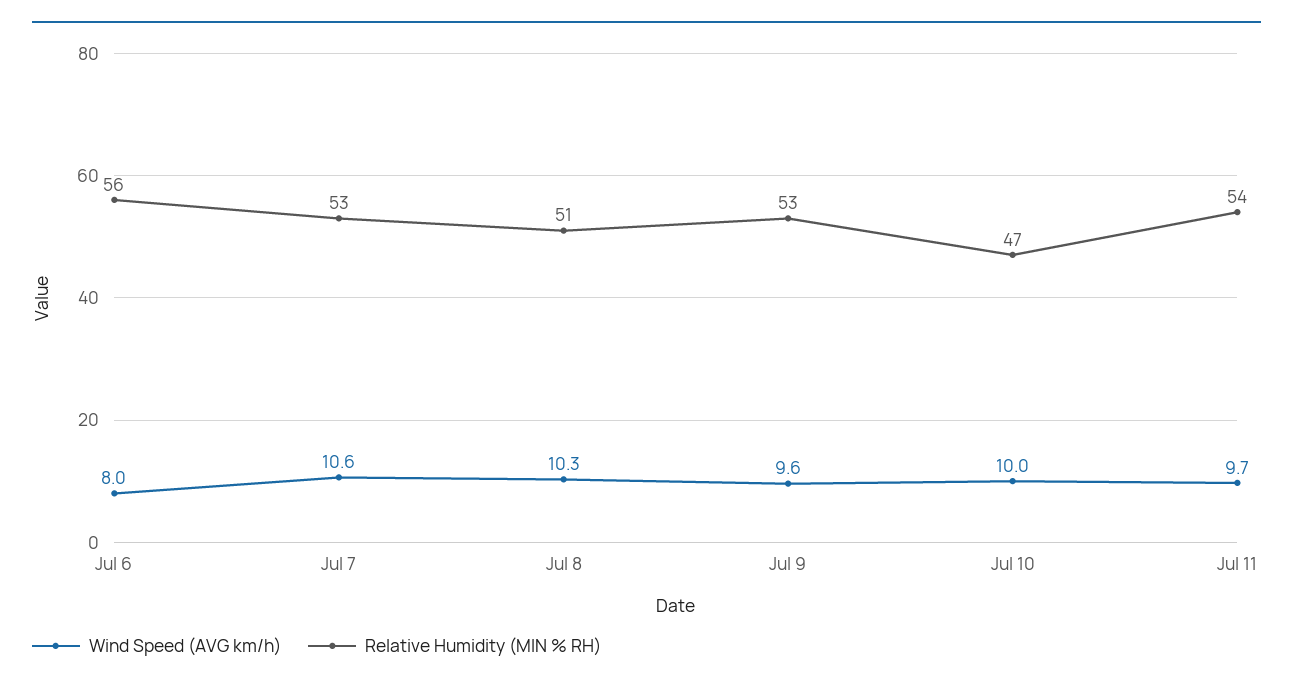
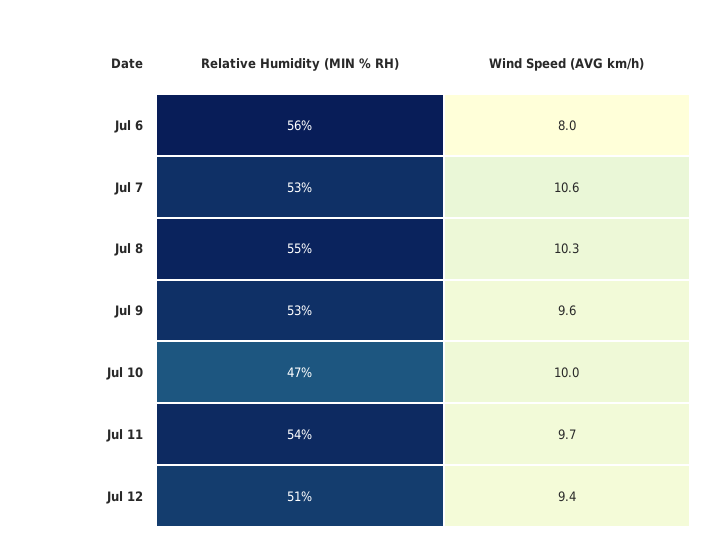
Relative Humidity (MIN % RH), Jul 8: 51 -> 55
Relative Humidity (MIN % RH), Jul 12: none -> 51
Wind Speed (AVG km/h), Jul 12: none -> 9.4

